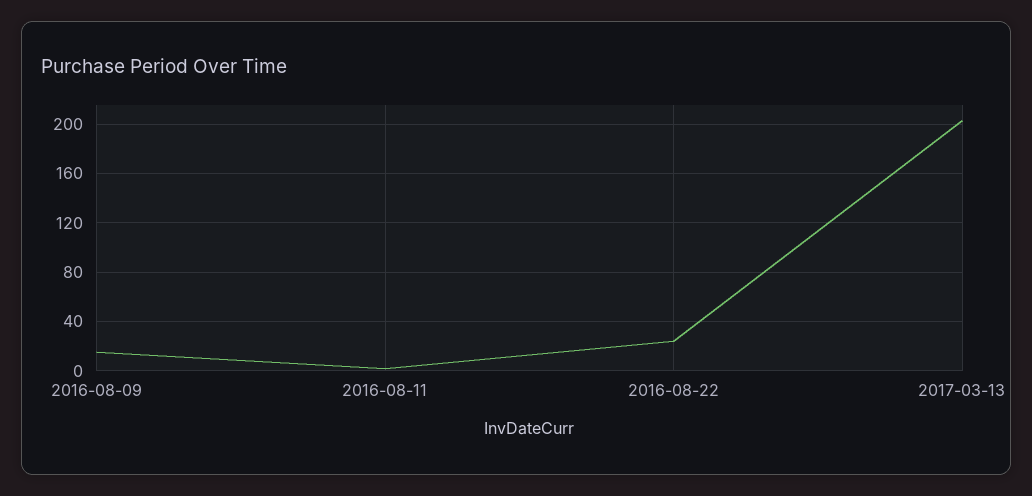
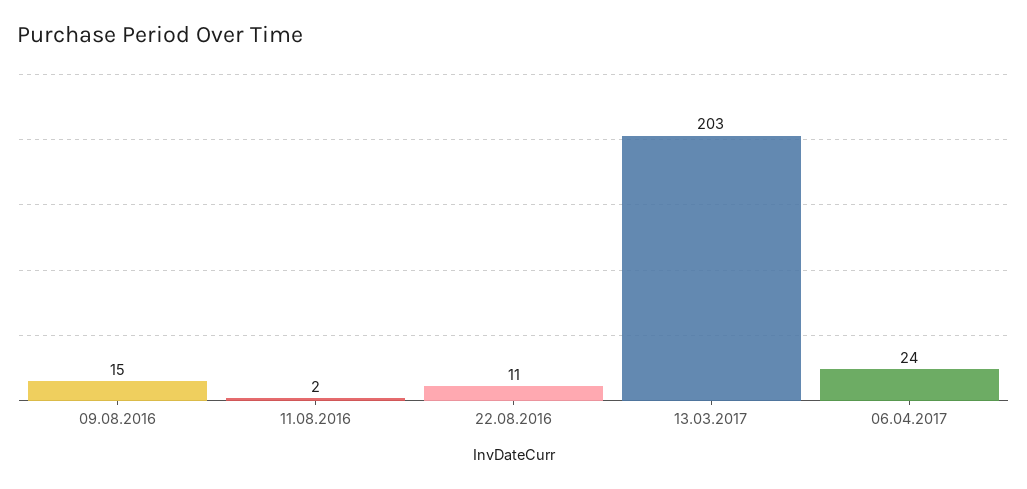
2016-08-22: 25 -> 11
06.04.2017: none -> 24

